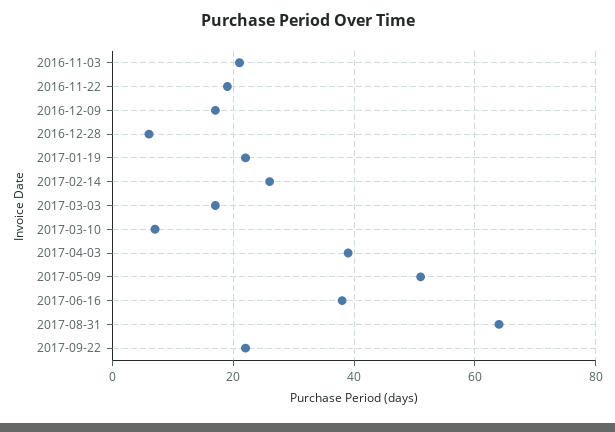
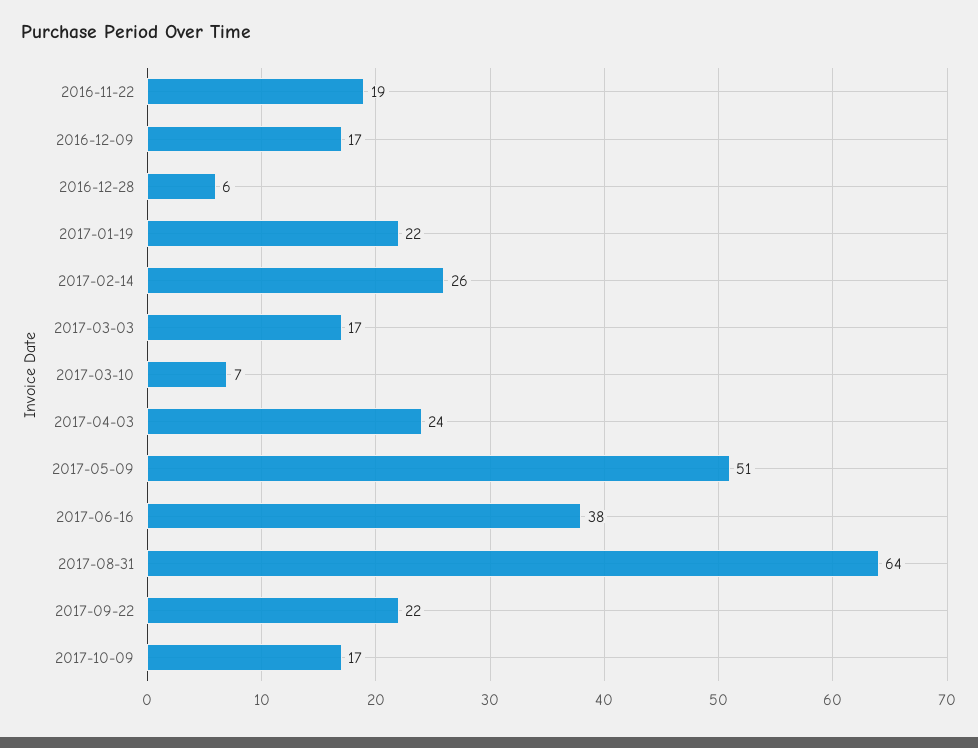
2016-11-03: 20 -> none
2017-04-03: 40 -> 24
2017-10-09: none -> 17

